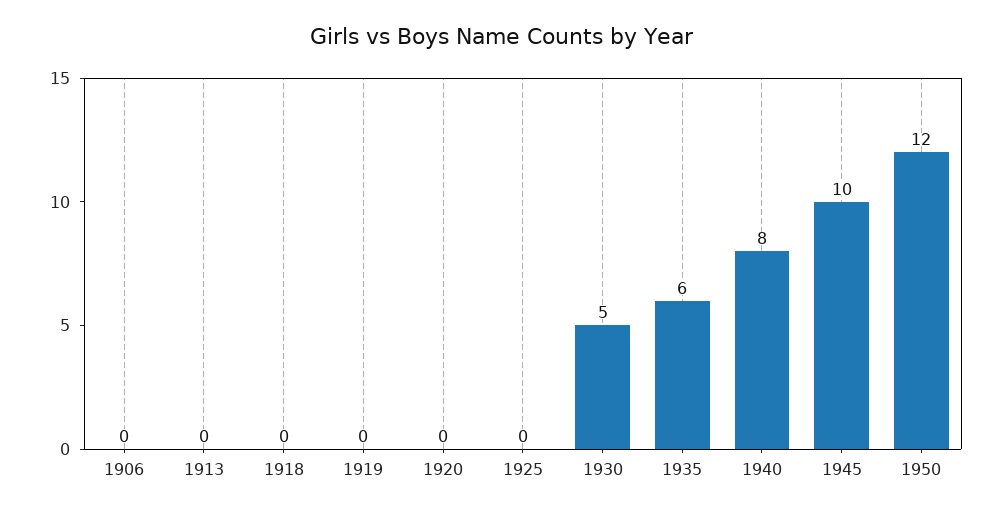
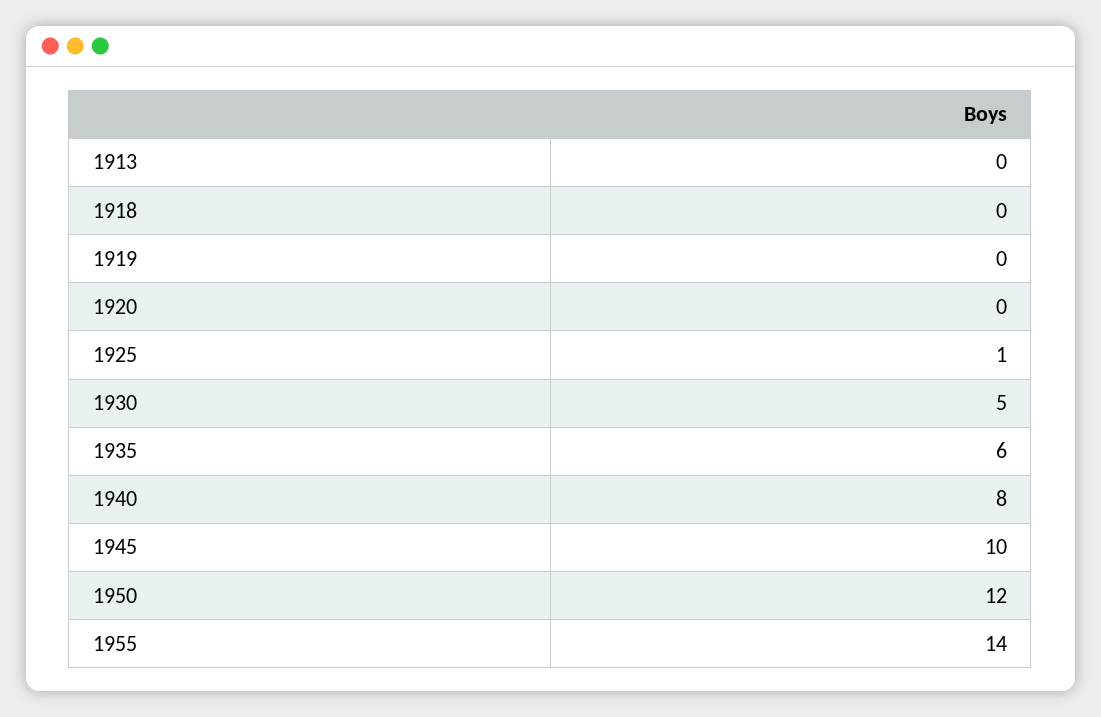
1906: 0 -> none
1925: 0 -> 1
1955: none -> 14

